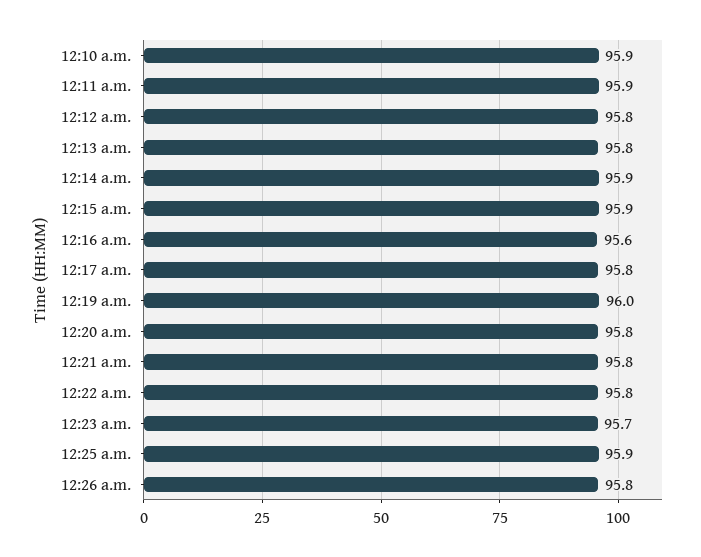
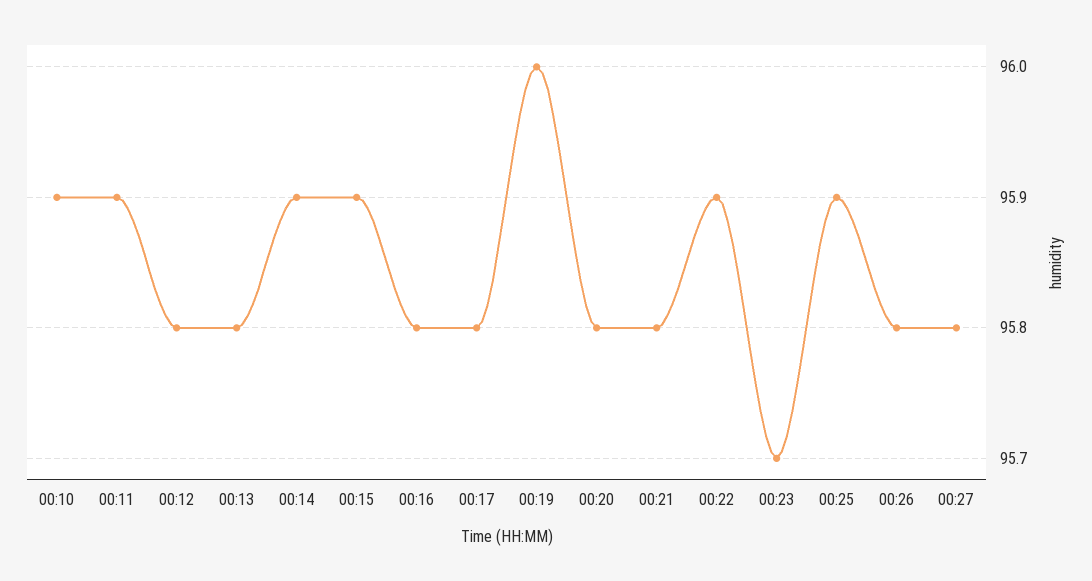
12:16 a.m.: 95.6 -> 95.8
12:22 a.m.: 95.8 -> 95.9
00:27: none -> 95.8

